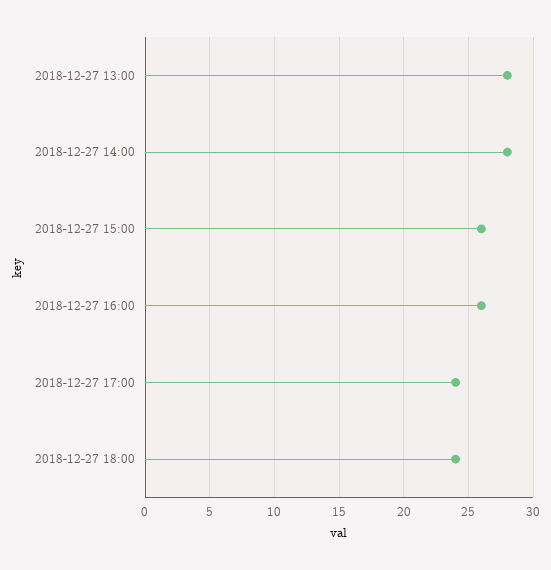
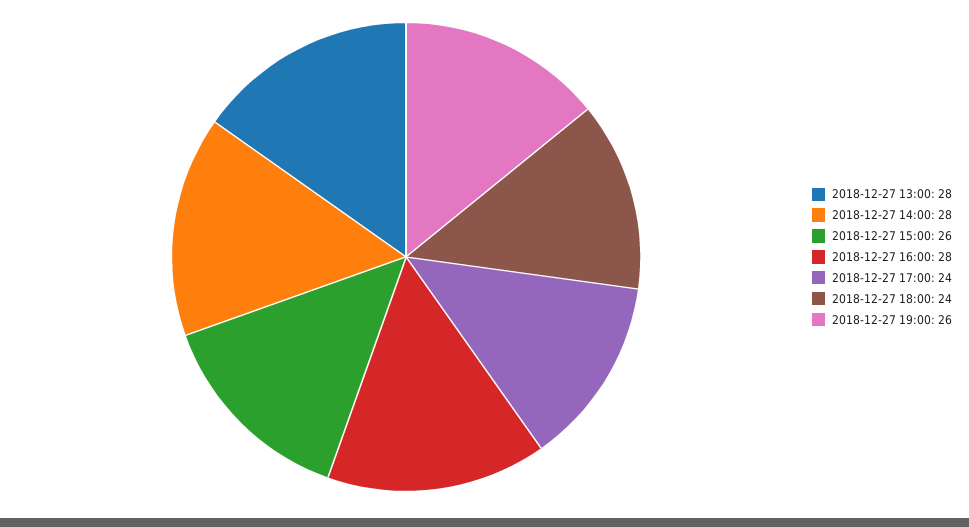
2018-12-27 16:00: 26 -> 28
2018-12-27 19:00: none -> 26

